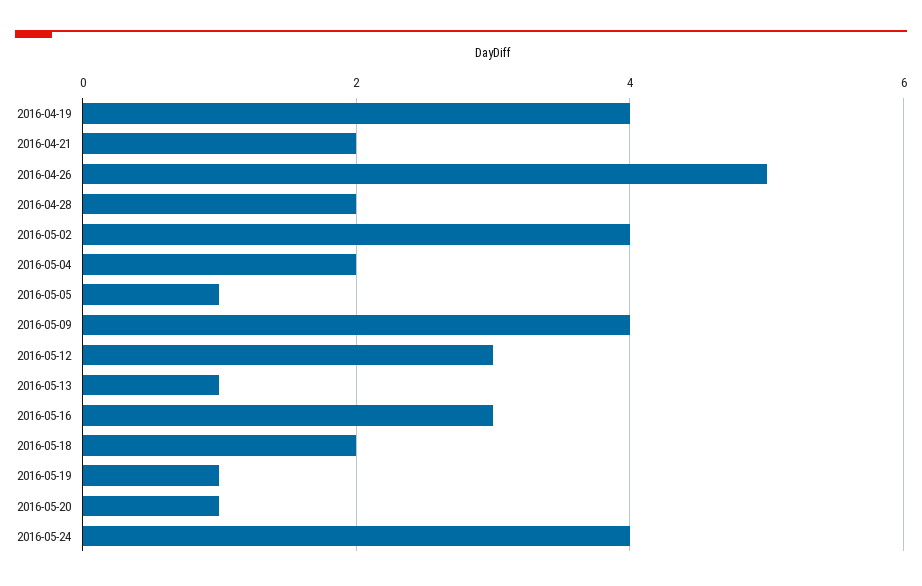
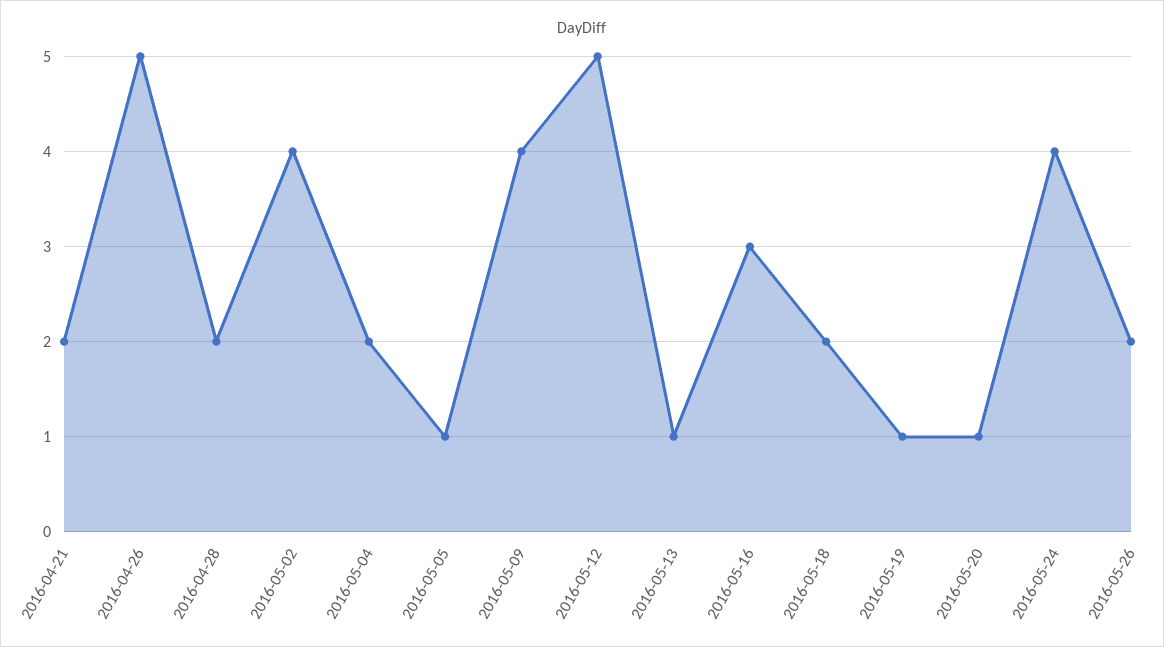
2016-04-19: 4 -> none
2016-05-12: 3 -> 5
2016-05-26: none -> 2

